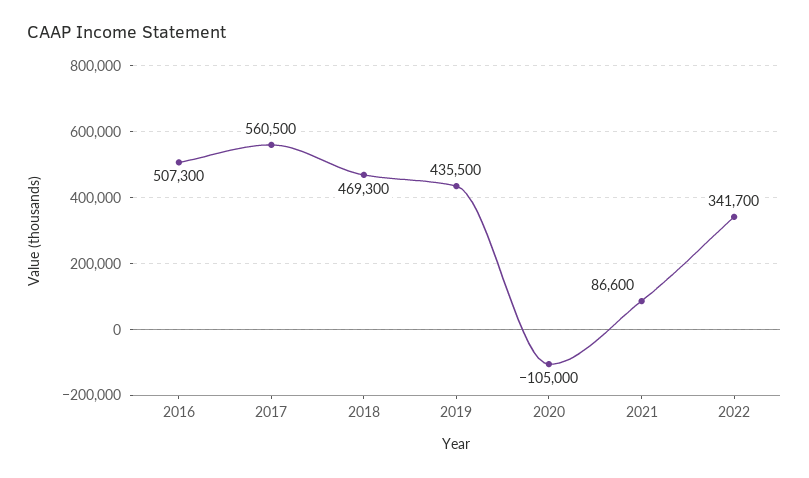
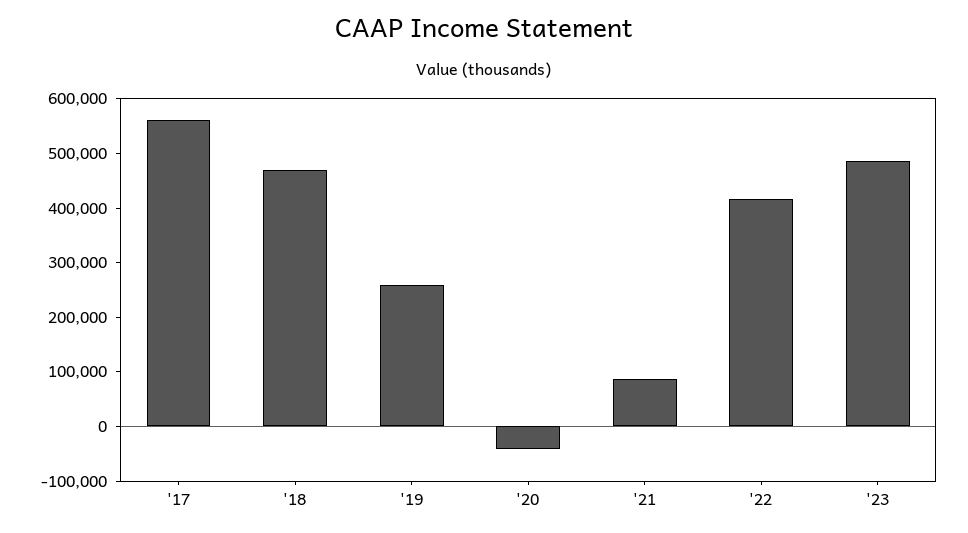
2016: 507300 -> none
2019: 435500 -> 260000
2020: -105000 -> -40000
2022: 341700 -> 420000
'23: none -> 480000

